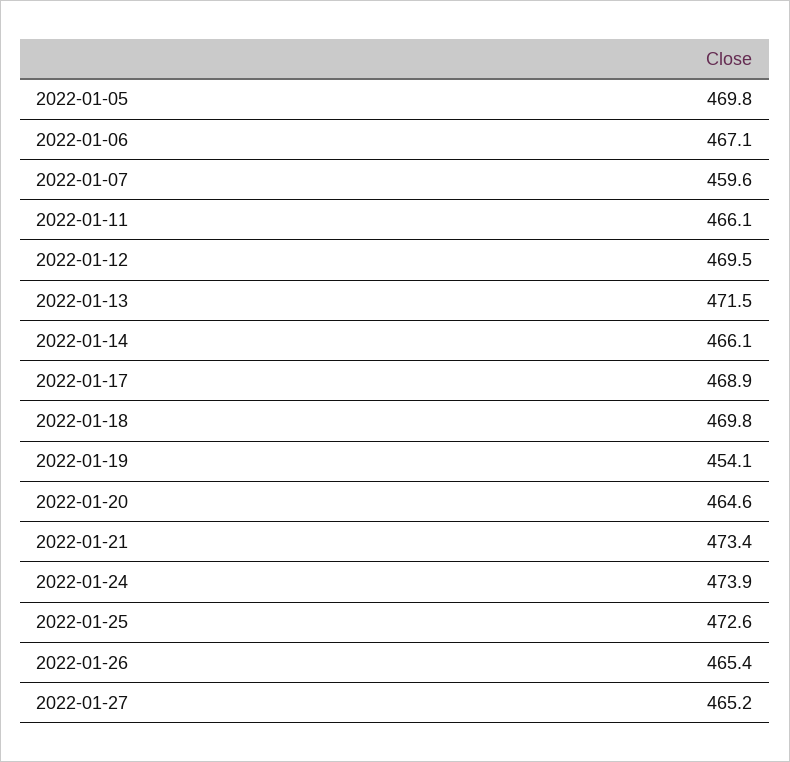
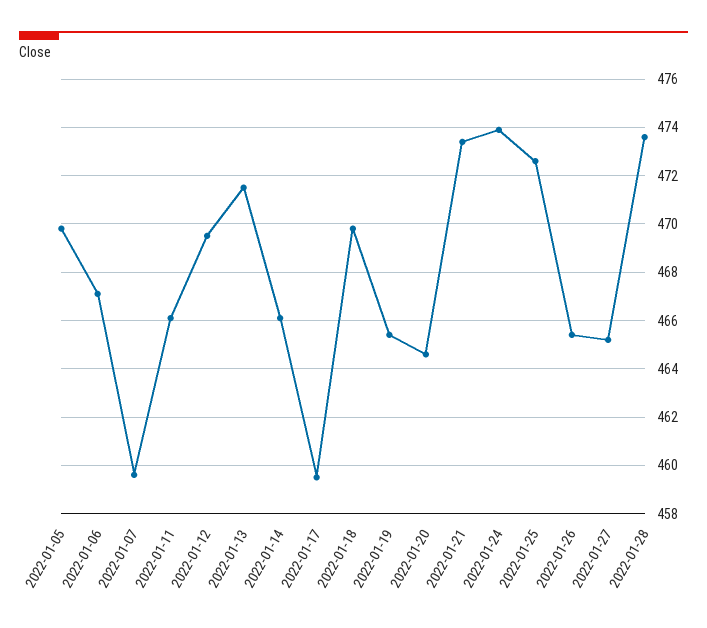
2022-01-17: 468.9 -> 459.5
2022-01-19: 454.1 -> 465.5
2022-01-28: none -> 473.5

